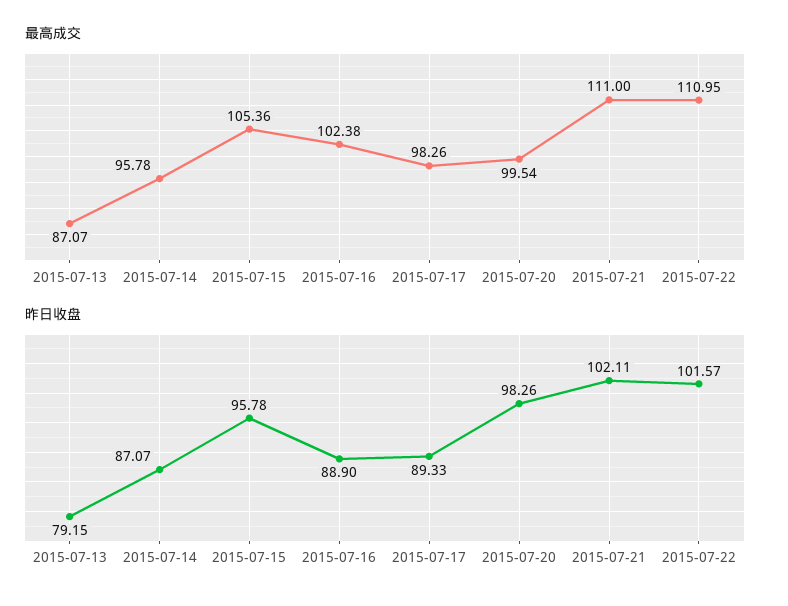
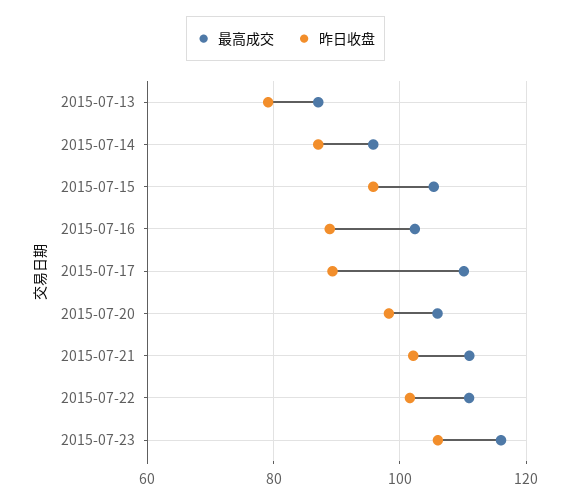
最高成交, 2015-07-17: 98.26 -> 110
最高成交, 2015-07-20: 99.54 -> 106
最高成交, 2015-07-23: none -> 116
昨日收盘, 2015-07-23: none -> 106

